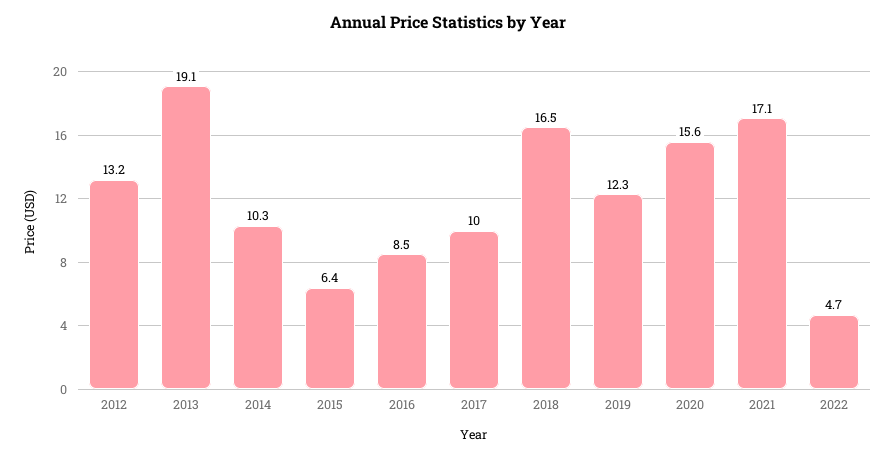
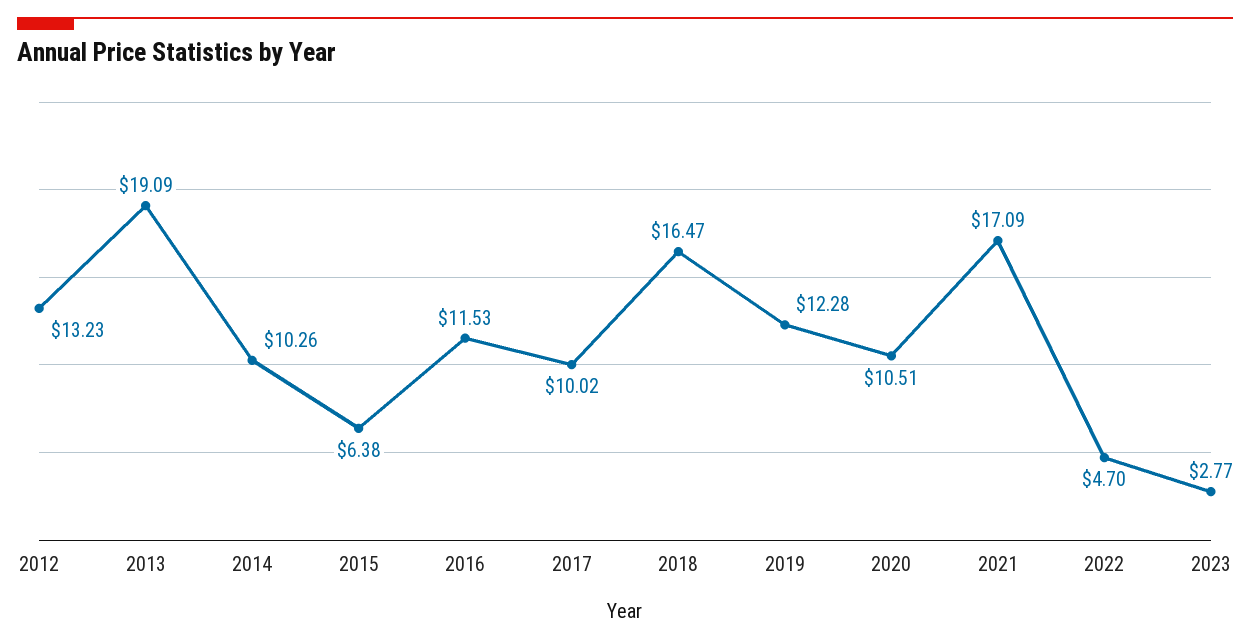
2016: 8.5 -> 11.53
2020: 15.6 -> 10.51
2023: none -> 2.77

